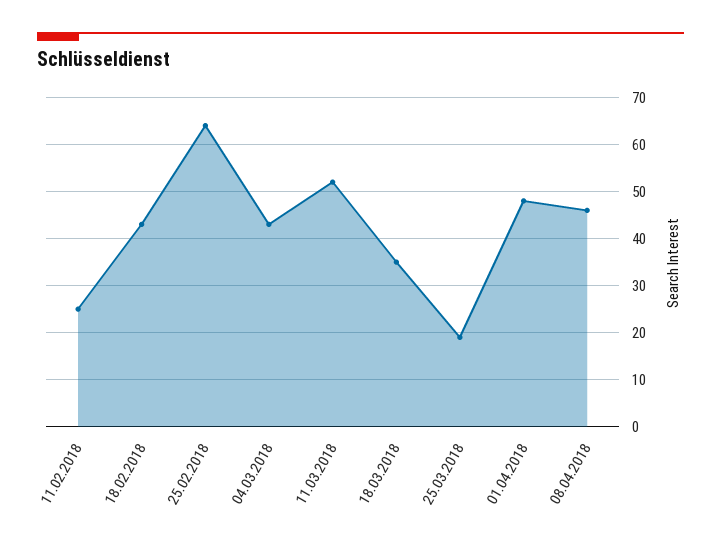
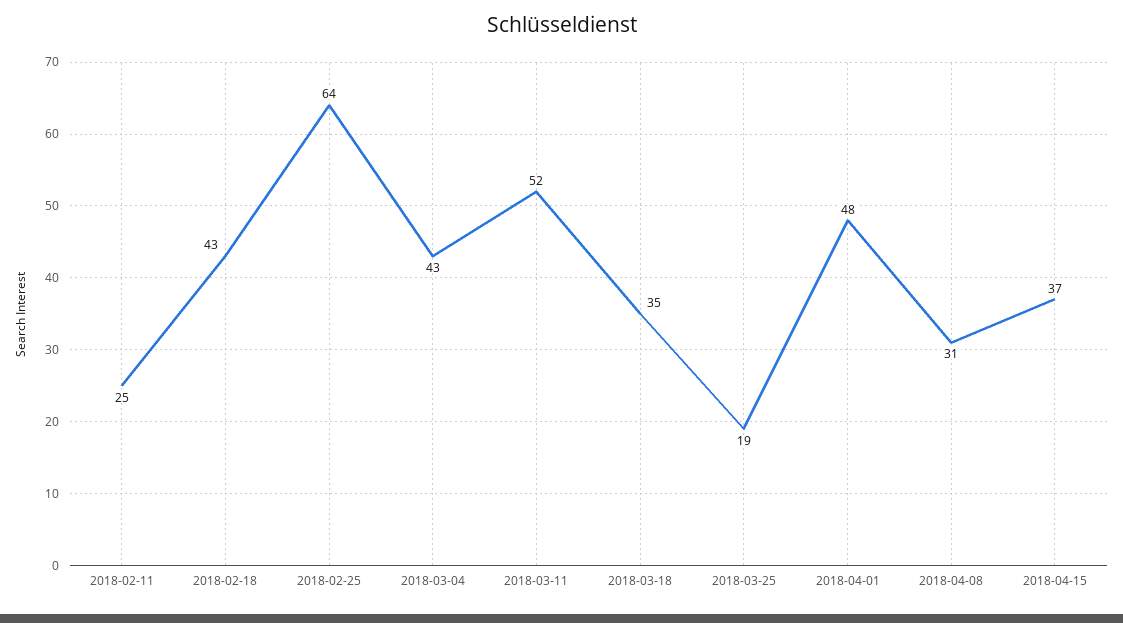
08.04.2018: 45 -> 31
2018-04-15: none -> 37

